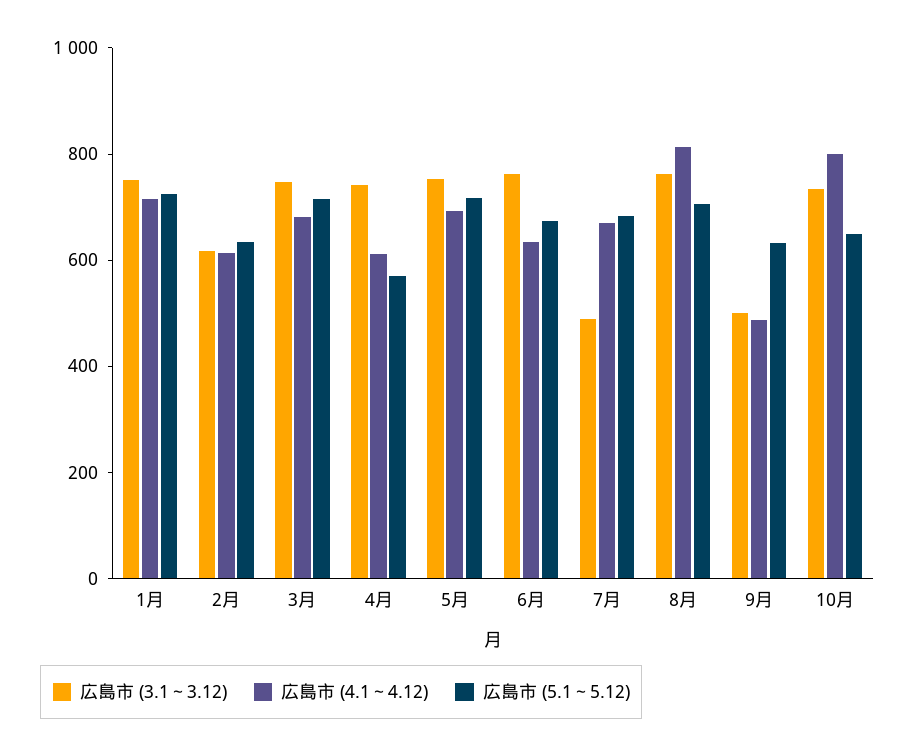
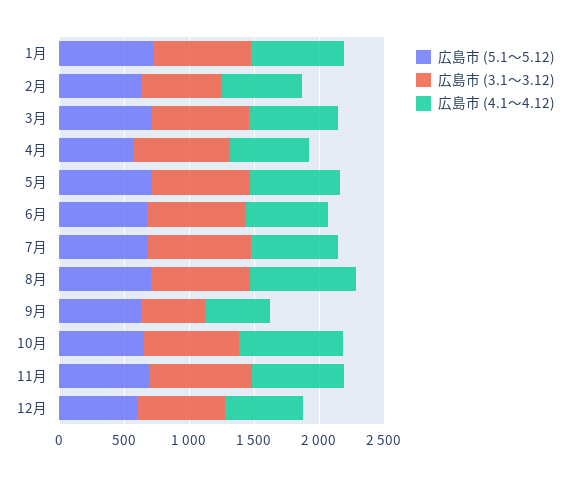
広島市 (3.1～3.12), 7月: 500 -> 800
広島市 (5.1～5.12), 11月: none -> 700
広島市 (3.1～3.12), 11月: none -> 800
広島市 (4.1～4.12), 11月: none -> 700
広島市 (5.1～5.12), 12月: none -> 600
広島市 (3.1～3.12), 12月: none -> 700
広島市 (4.1～4.12), 12月: none -> 600

